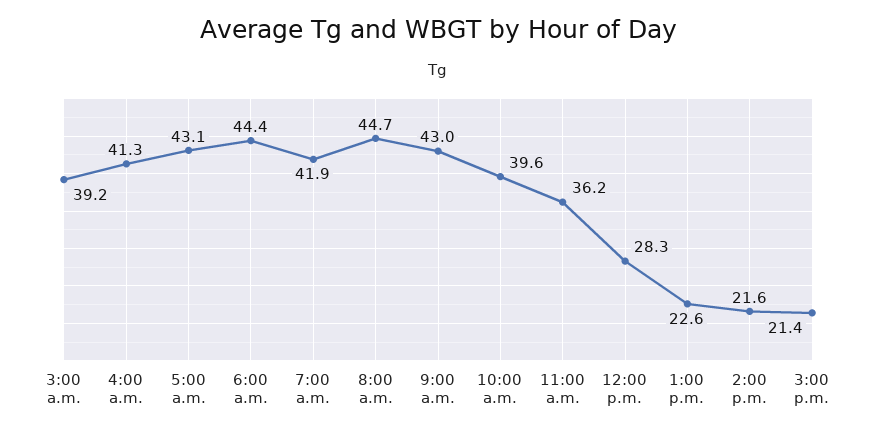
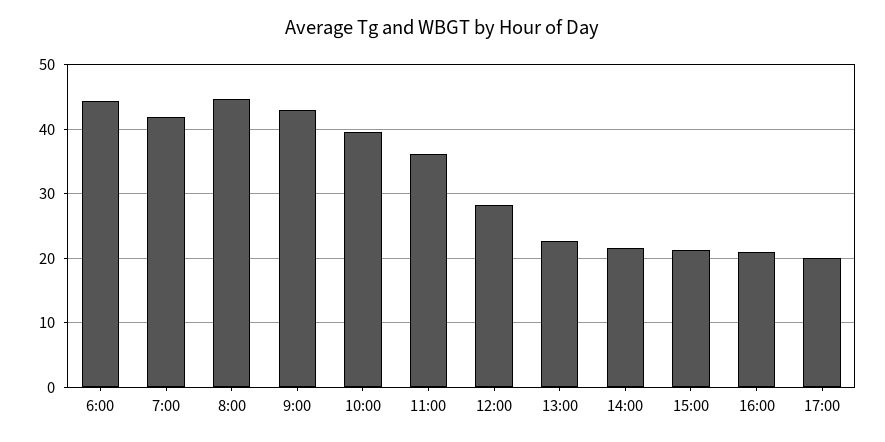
3:00 a.m.: 39.2 -> none
4:00 a.m.: 41.3 -> none
5:00 a.m.: 43.1 -> none
16:00: none -> 21
17:00: none -> 20

